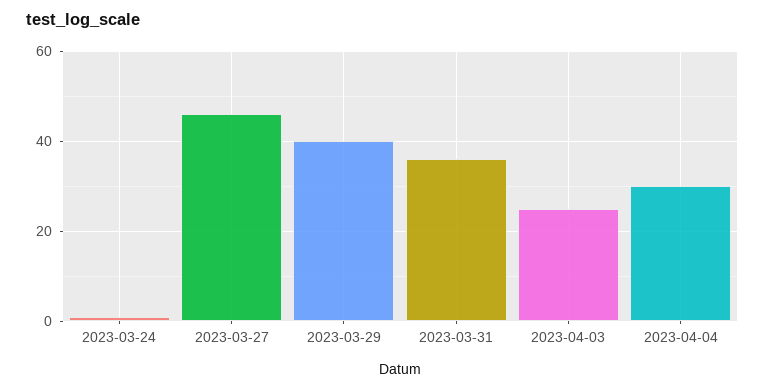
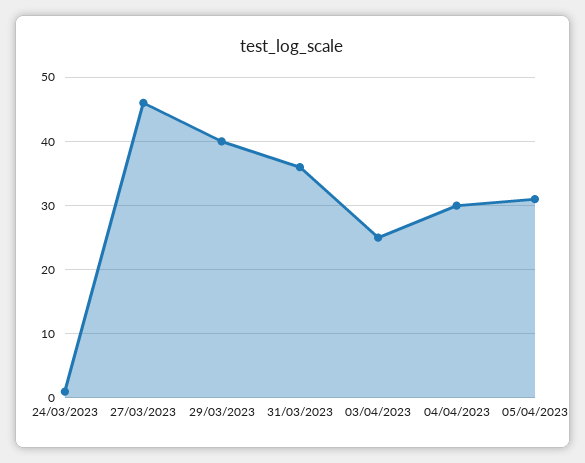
05/04/2023: none -> 31

